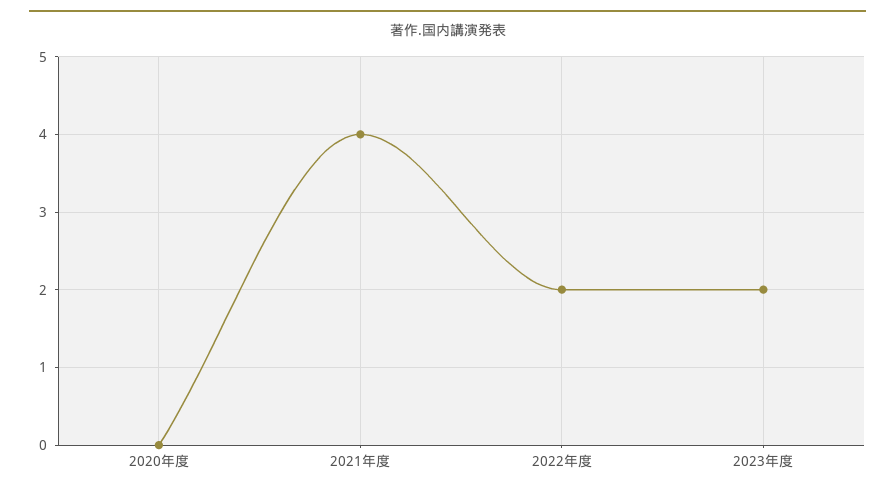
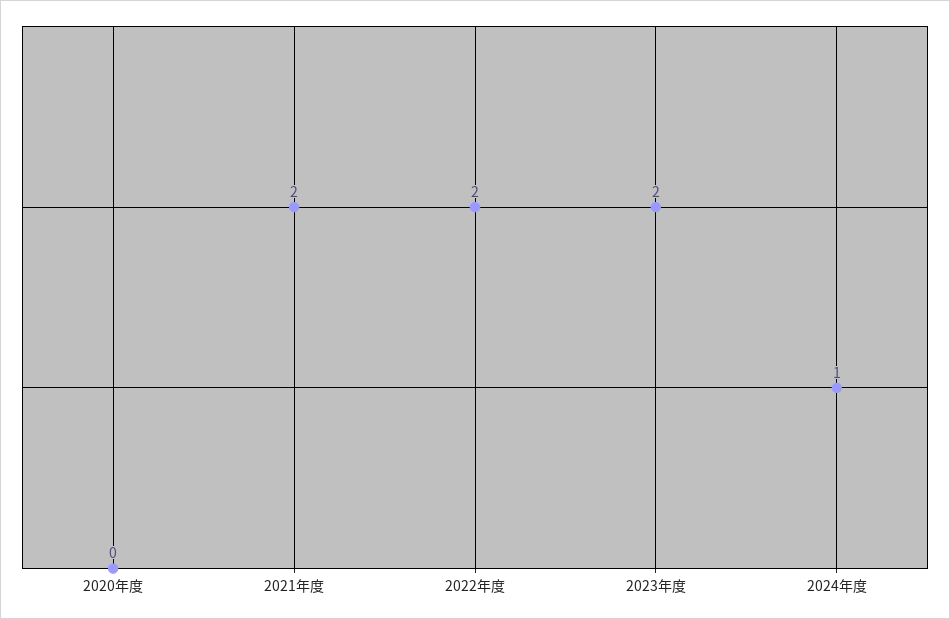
2021年度: 4 -> 2
2024年度: none -> 1

